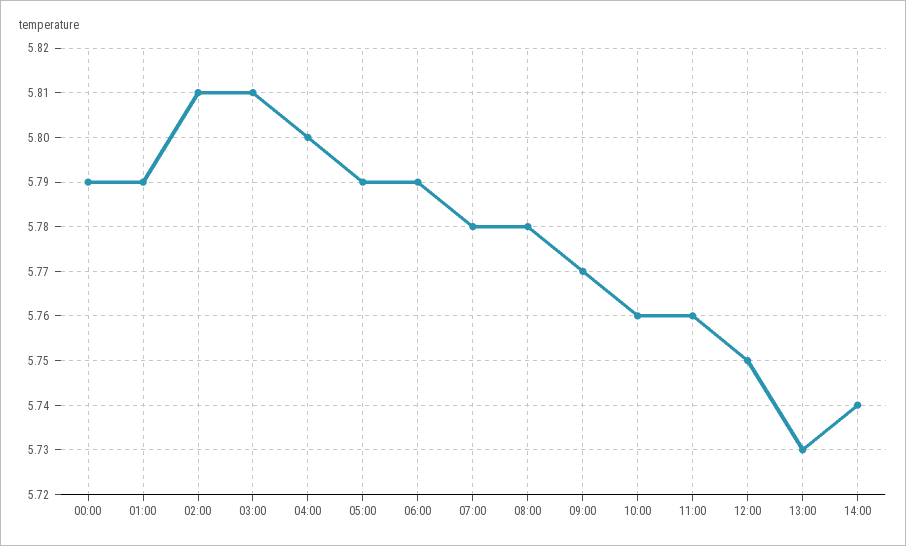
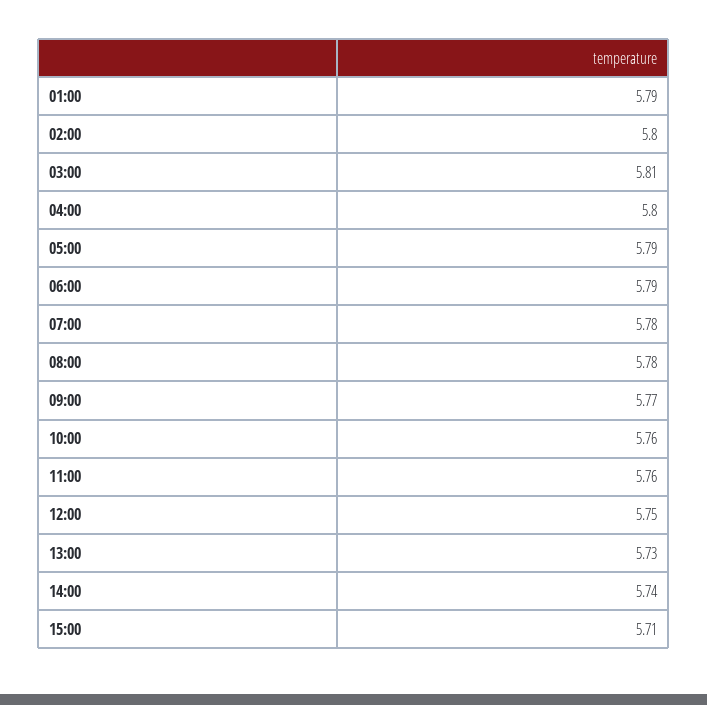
00:00: 5.79 -> none
02:00: 5.81 -> 5.8
15:00: none -> 5.71

